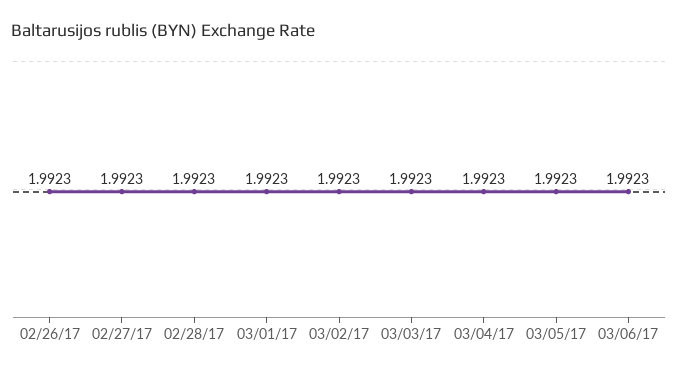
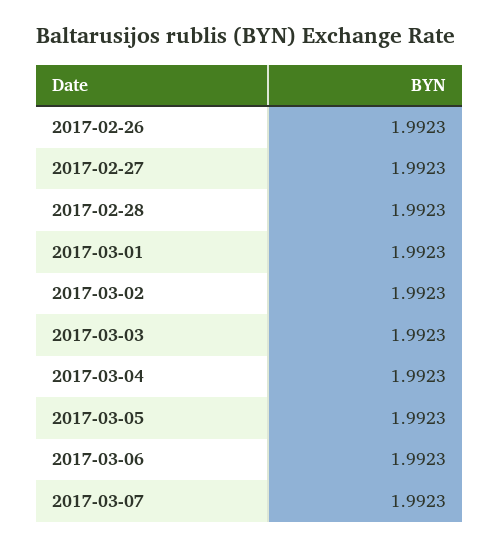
2017-03-07: none -> 1.9923

